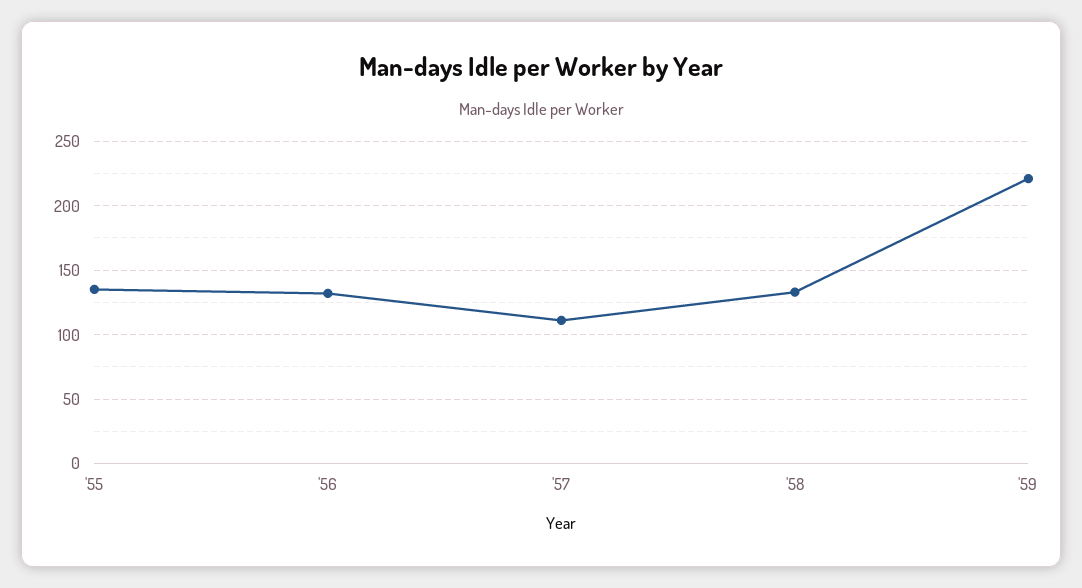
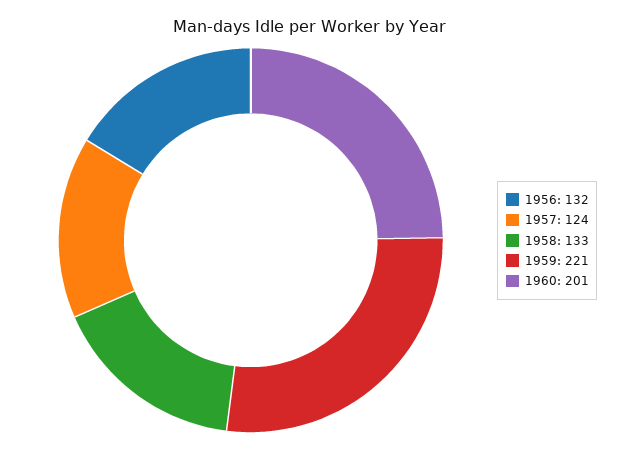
'55: 135 -> none
'57: 110 -> 124
1960: none -> 201

